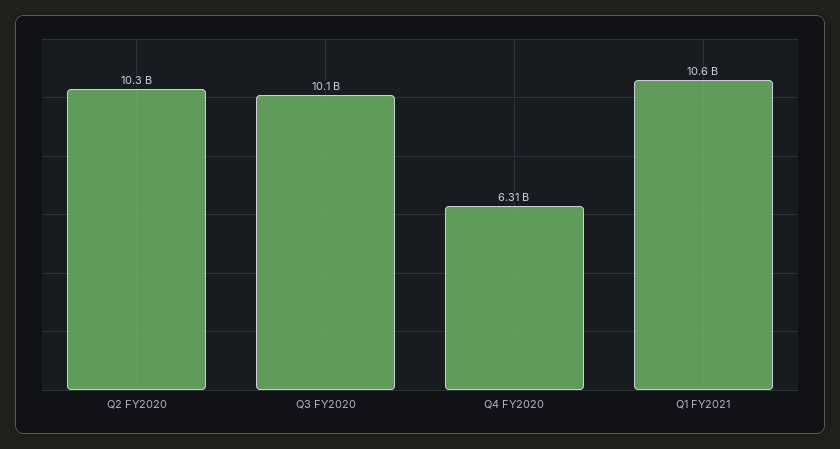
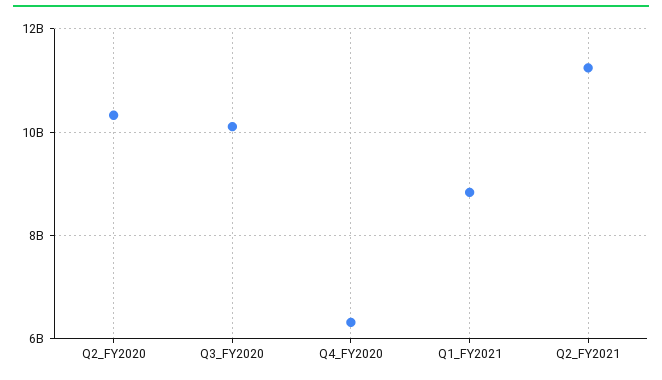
Q1 FY2021: 10600000000 -> 8800000000
Q2_FY2021: none -> 11200000000

